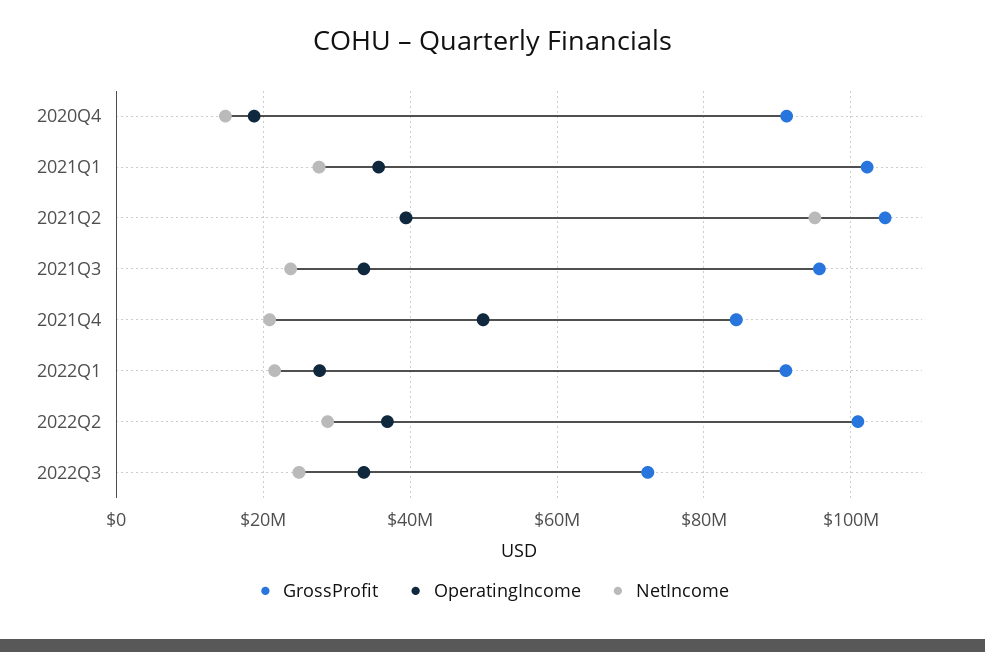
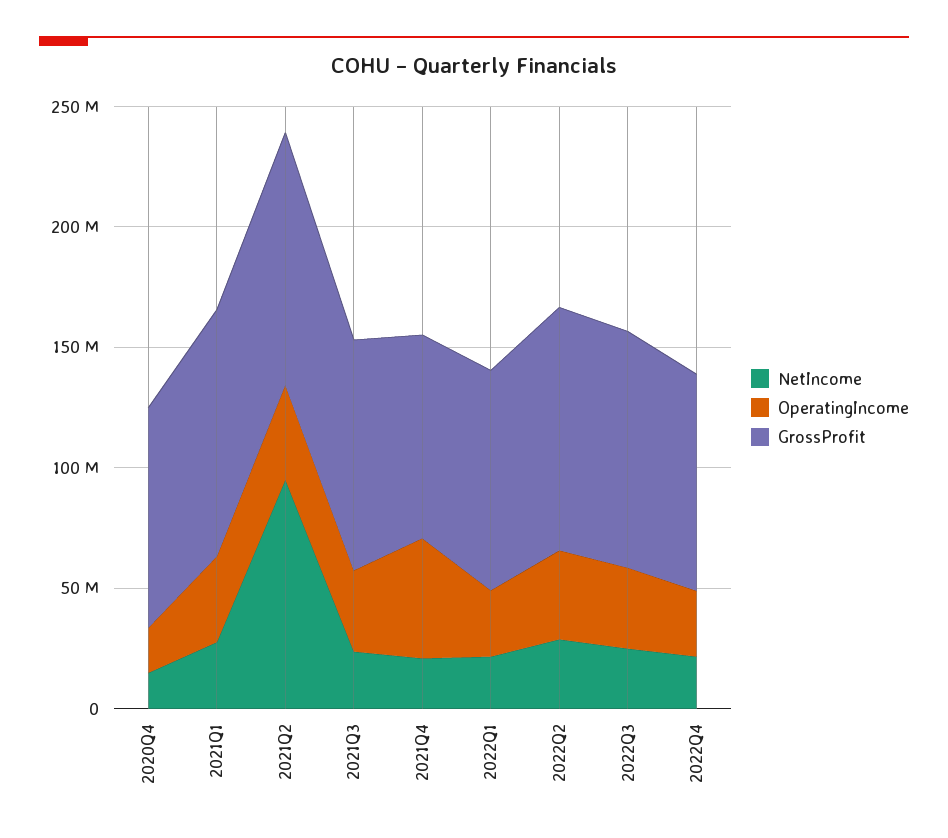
GrossProfit, 2022Q3: 72000000 -> 100000000
NetIncome, 2022Q4: none -> 20000000
OperatingIncome, 2022Q4: none -> 30000000
GrossProfit, 2022Q4: none -> 90000000

